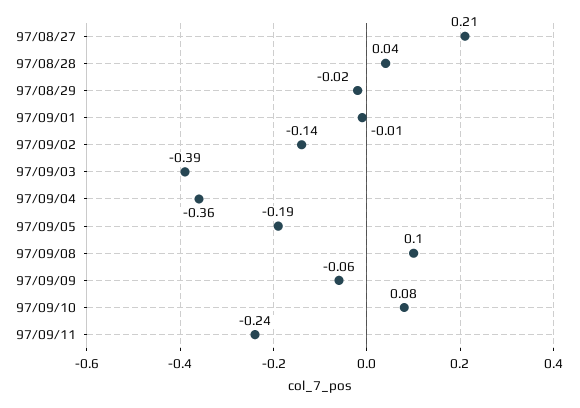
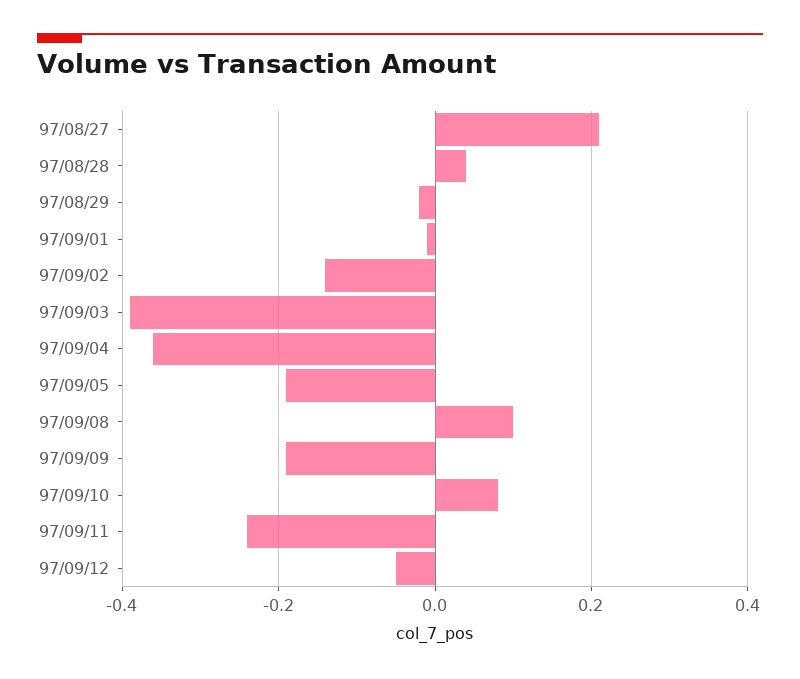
97/09/09: -0.06 -> -0.2
97/09/12: none -> -0.05

